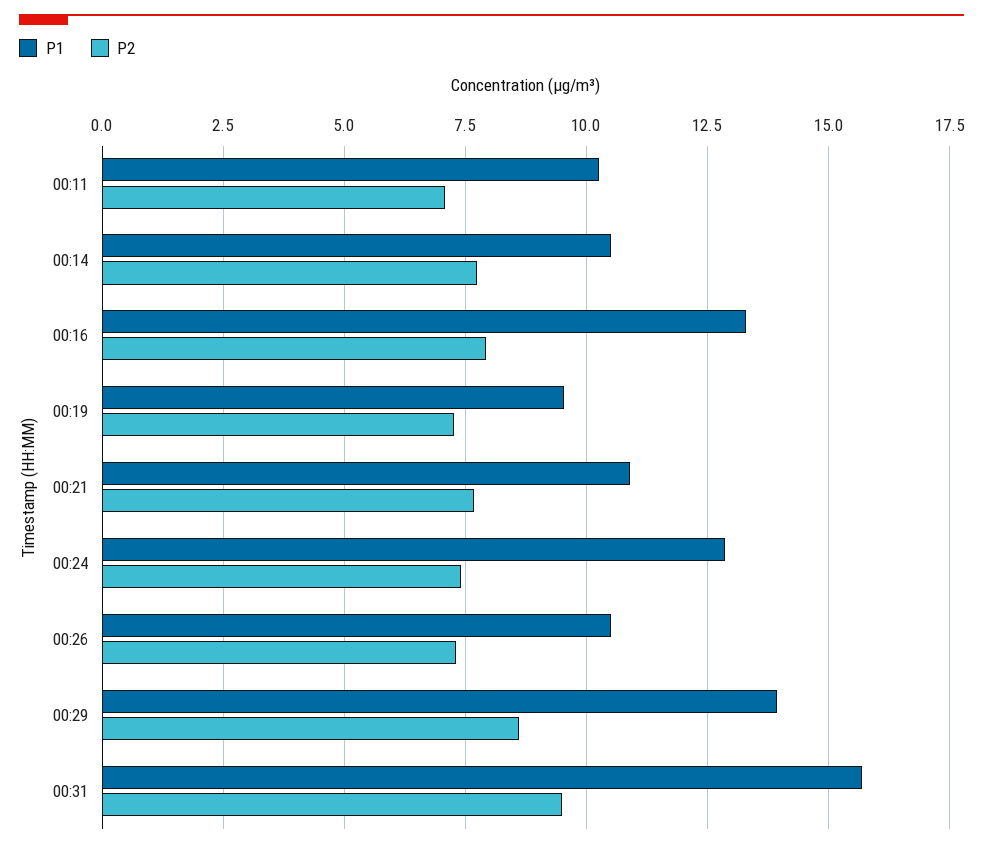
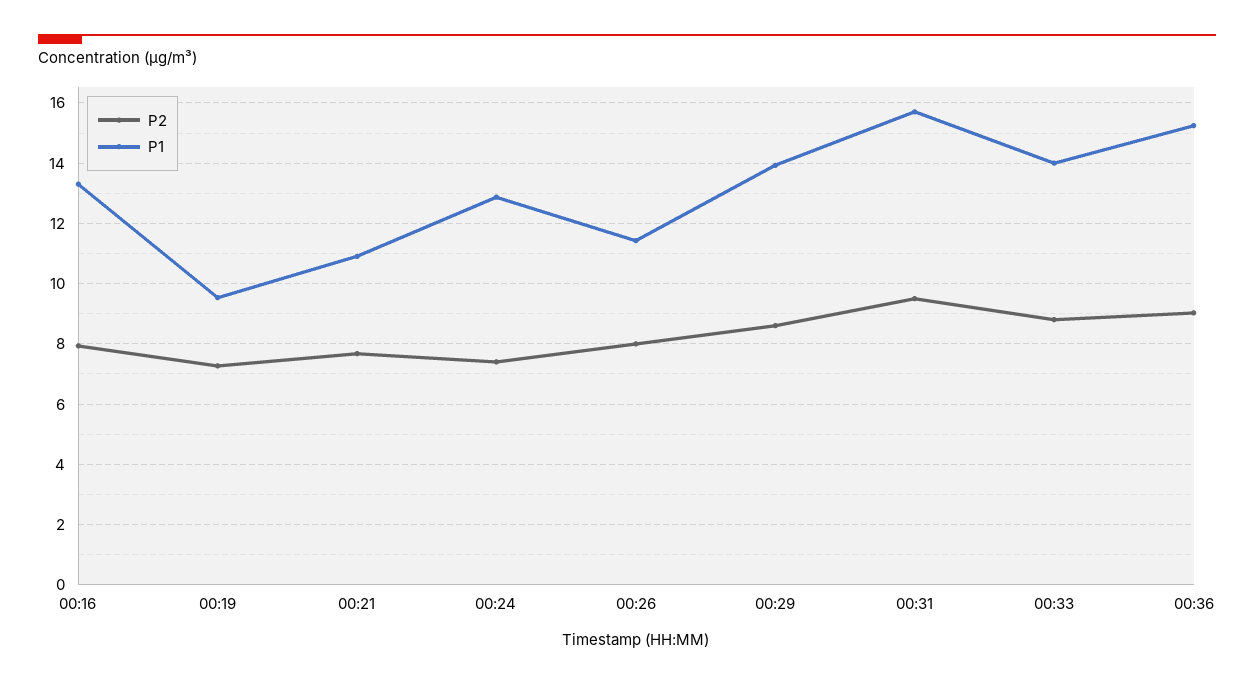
P1, 00:11: 10.25 -> none
P2, 00:11: 7 -> none
P1, 00:14: 10.5 -> none
P2, 00:14: 7.75 -> none
P1, 00:26: 10.5 -> 11.4
P2, 00:26: 7.25 -> 8
P2, 00:33: none -> 8.8
P1, 00:33: none -> 14
P2, 00:36: none -> 9
P1, 00:36: none -> 15.2

